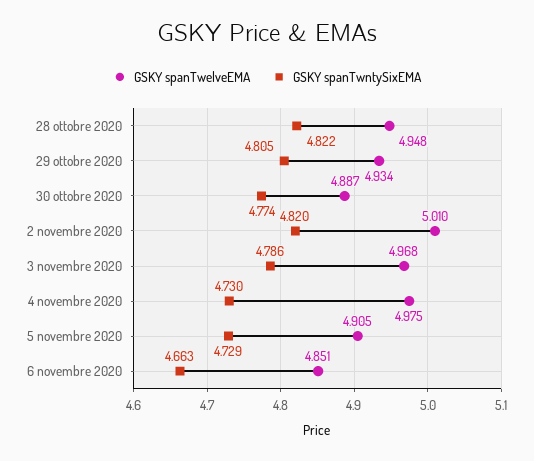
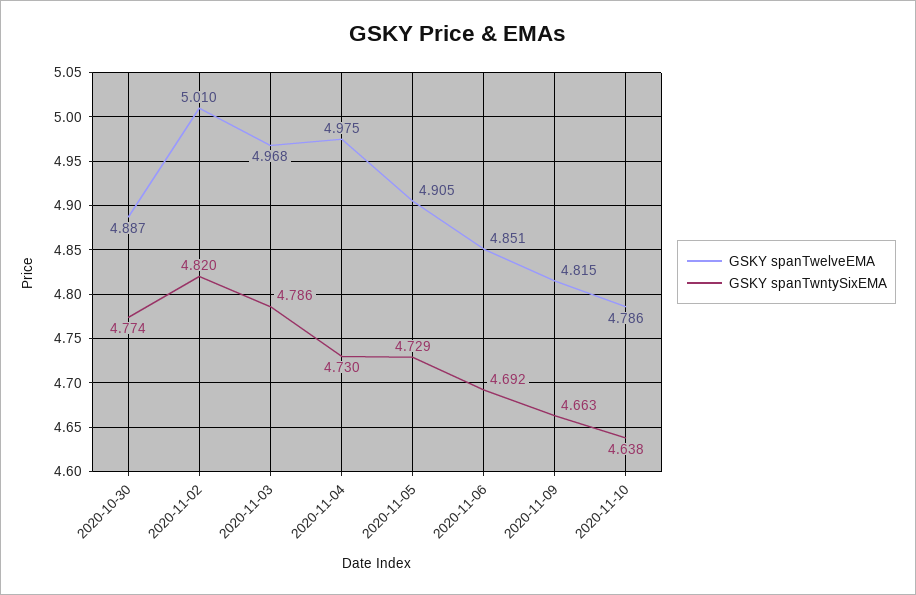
GSKY spanTwelveEMA, 28 ottobre 2020: 4.948 -> none
GSKY spanTwntySixEMA, 28 ottobre 2020: 4.822 -> none
GSKY spanTwelveEMA, 29 ottobre 2020: 4.934 -> none
GSKY spanTwntySixEMA, 29 ottobre 2020: 4.805 -> none
GSKY spanTwntySixEMA, 6 novembre 2020: 4.663 -> 4.692
GSKY spanTwelveEMA, 2020-11-09: none -> 4.815
GSKY spanTwntySixEMA, 2020-11-09: none -> 4.663
GSKY spanTwelveEMA, 2020-11-10: none -> 4.786
GSKY spanTwntySixEMA, 2020-11-10: none -> 4.638

